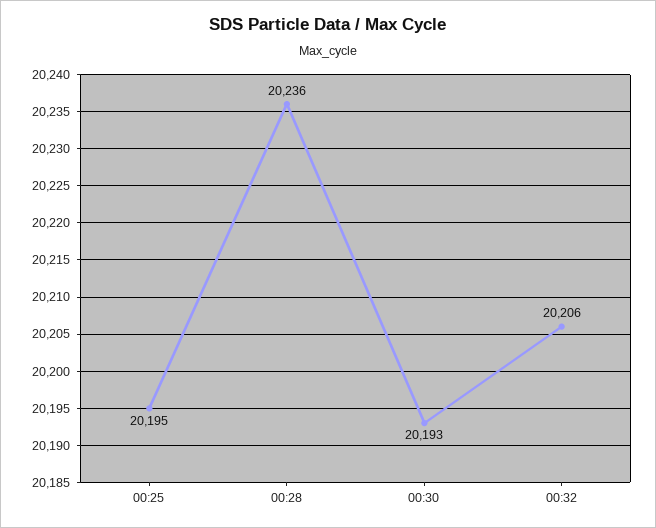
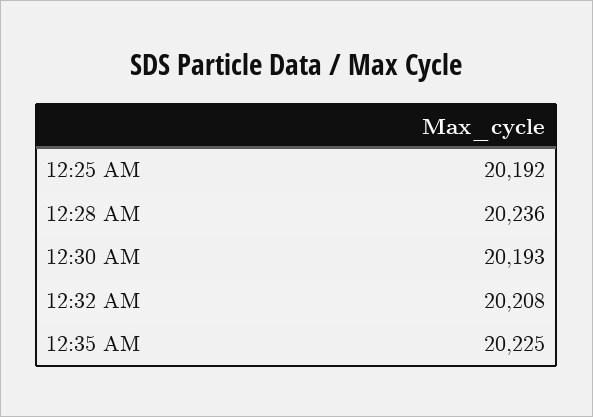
00:25: 20195 -> 20192
00:32: 20206 -> 20208
12:35 AM: none -> 20225

